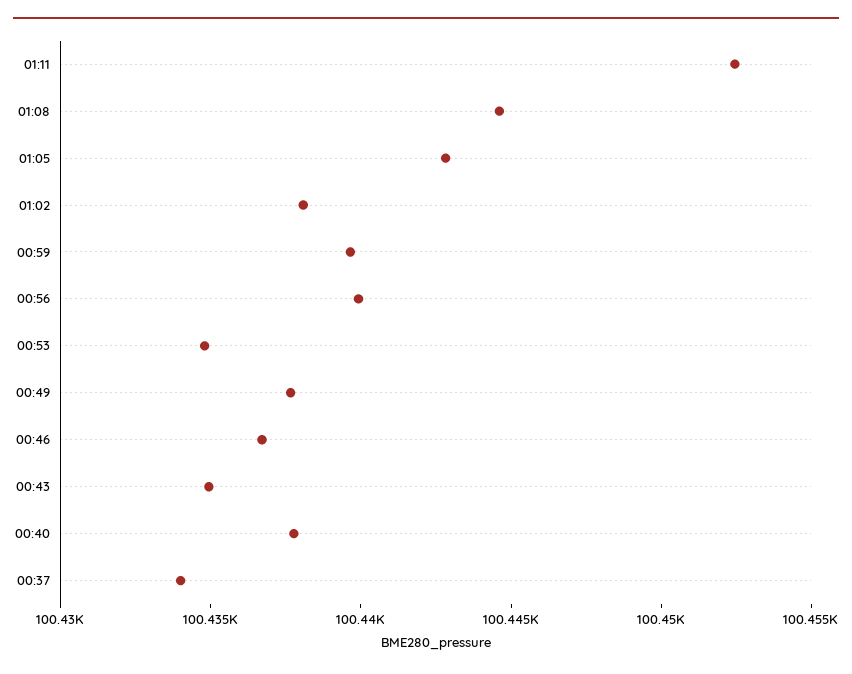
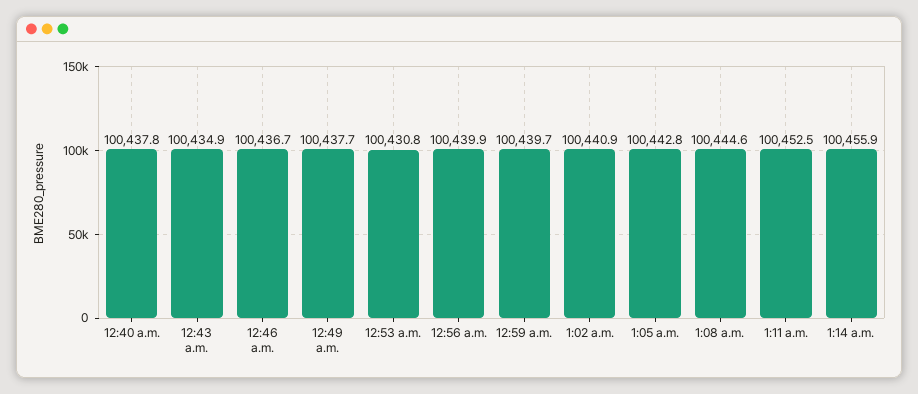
01:02: 100438 -> 100440.9
00:53: 100435 -> 100430.8
00:37: 100434 -> none
1:14 a.m.: none -> 100455.9

